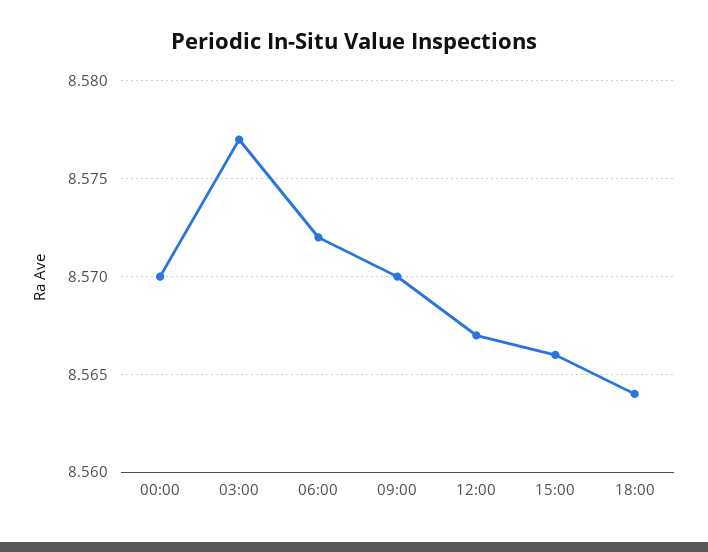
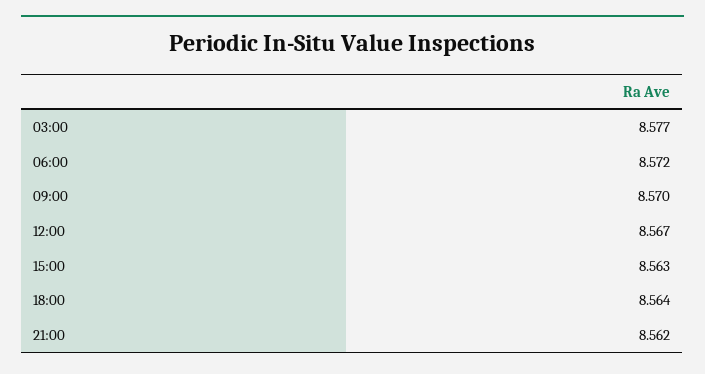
00:00: 8.57 -> none
15:00: 8.566 -> 8.563
21:00: none -> 8.562

